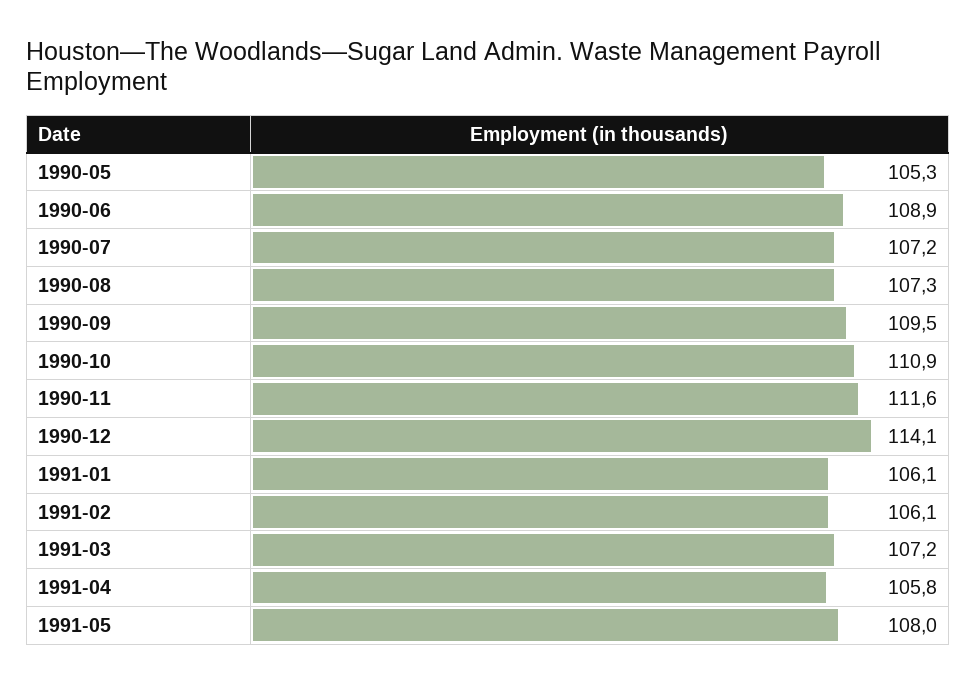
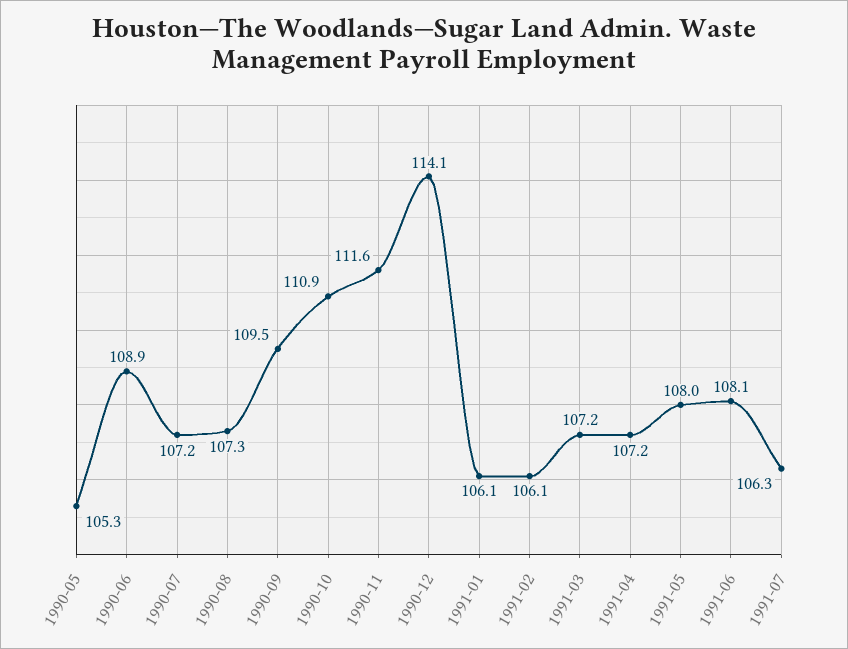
1991-04: 105.8 -> 107.2
1991-06: none -> 108.1
1991-07: none -> 106.3

